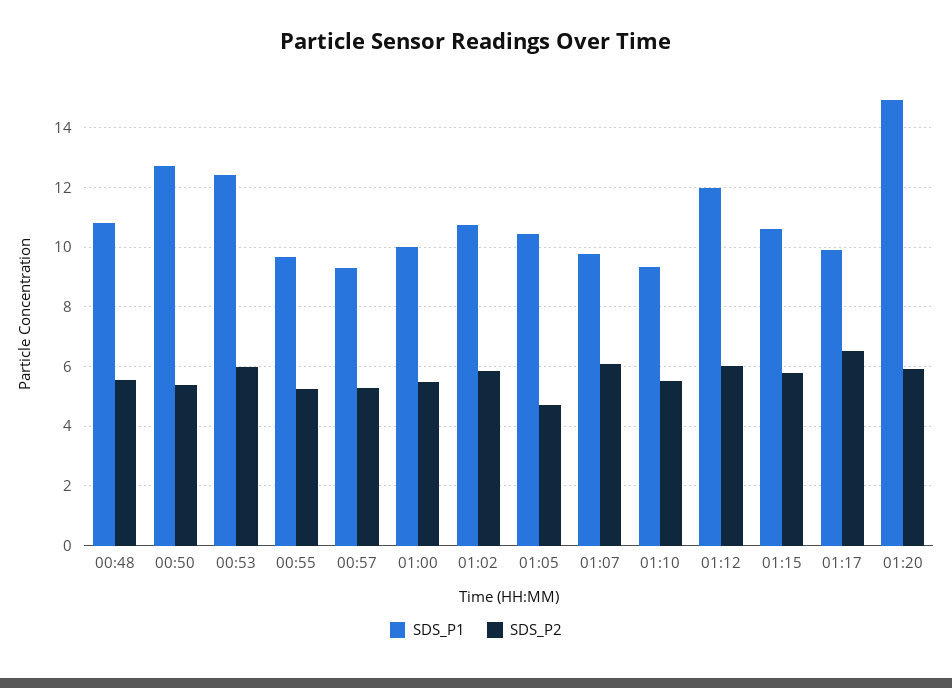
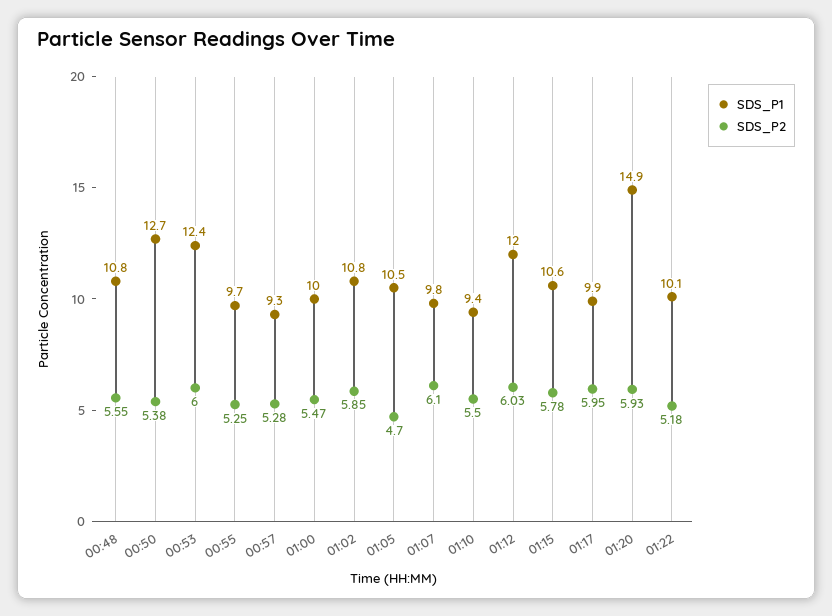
SDS_P2, 01:17: 6.5 -> 5.95
SDS_P1, 01:22: none -> 10.1
SDS_P2, 01:22: none -> 5.18

